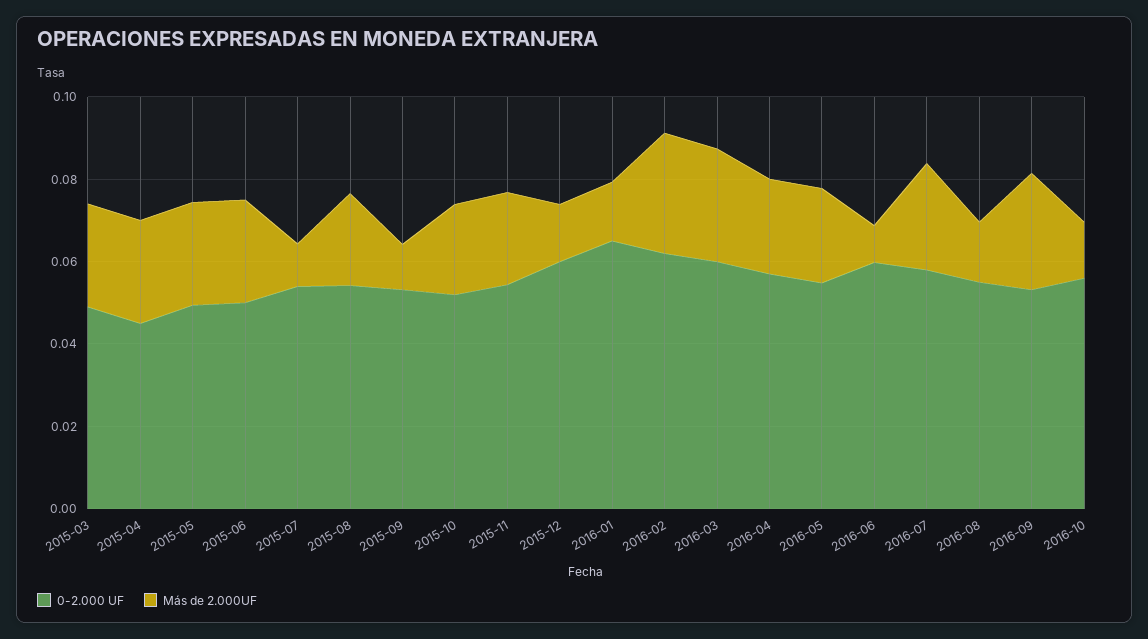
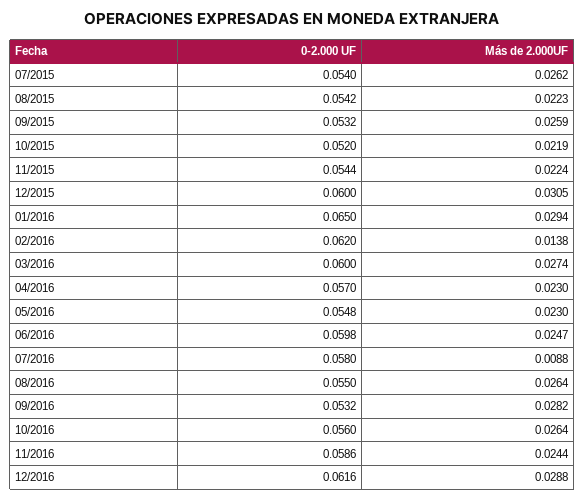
0-2.000 UF, 2015-03: 0.05 -> none
Más de 2.000UF, 2015-03: 0.025 -> none
0-2.000 UF, 2015-04: 0.045 -> none
Más de 2.000UF, 2015-04: 0.025 -> none
0-2.000 UF, 2015-05: 0.05 -> none
Más de 2.000UF, 2015-05: 0.025 -> none
0-2.000 UF, 2015-06: 0.05 -> none
Más de 2.000UF, 2015-06: 0.025 -> none
Más de 2.000UF, 2015-07: 0.01 -> 0.0262
Más de 2.000UF, 2015-09: 0.01 -> 0.0259
Más de 2.000UF, 2015-12: 0.015 -> 0.0305
Más de 2.000UF, 2016-01: 0.015 -> 0.0294
Más de 2.000UF, 2016-02: 0.03 -> 0.0138
Más de 2.000UF, 2016-06: 0.01 -> 0.0247
Más de 2.000UF, 2016-07: 0.025 -> 0.0088
Más de 2.000UF, 2016-08: 0.015 -> 0.0264
Más de 2.000UF, 2016-10: 0.015 -> 0.0264
0-2.000 UF, 11/2016: none -> 0.0586
Más de 2.000UF, 11/2016: none -> 0.0244
0-2.000 UF, 12/2016: none -> 0.0616
Más de 2.000UF, 12/2016: none -> 0.0288

